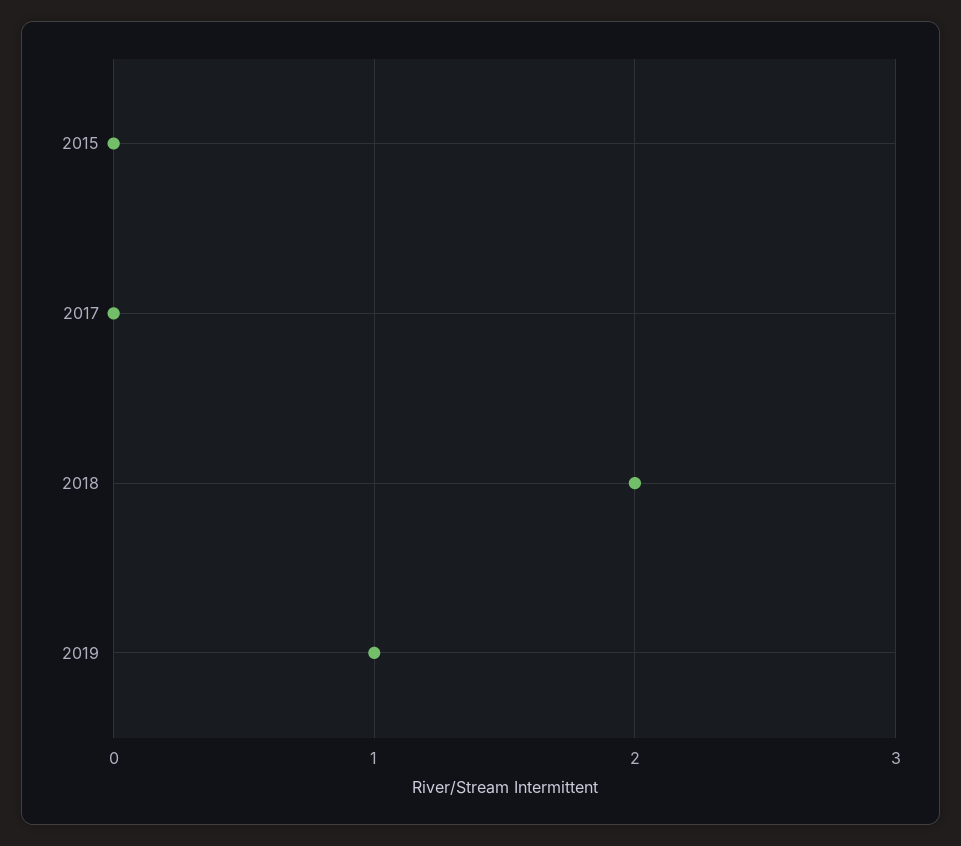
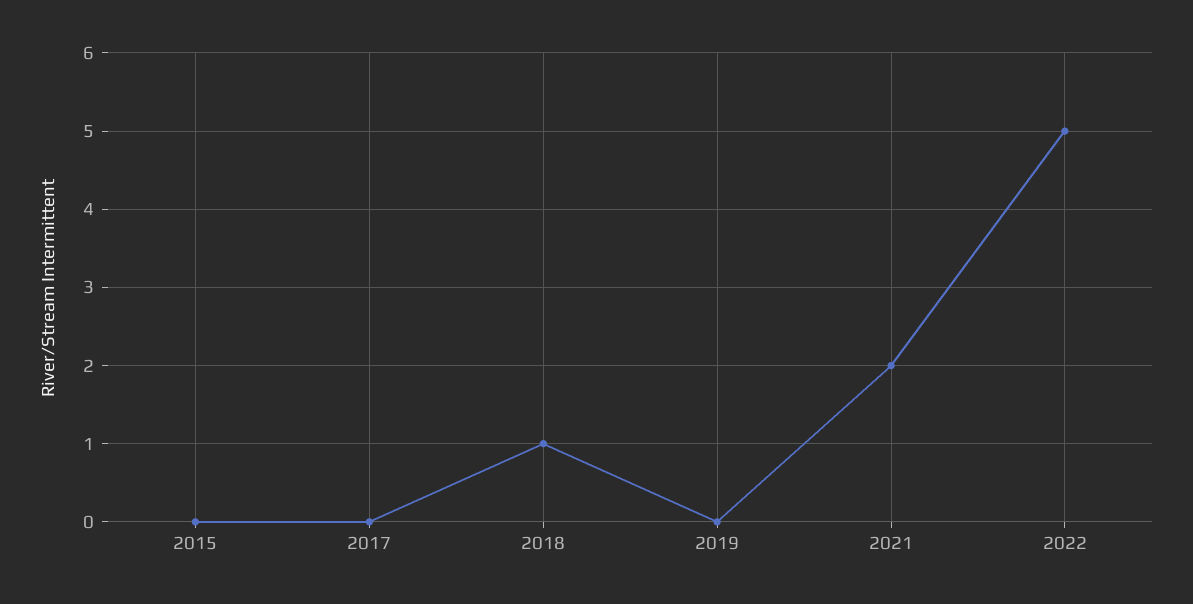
2018: 2 -> 1
2019: 1 -> 0
2021: none -> 2
2022: none -> 5

